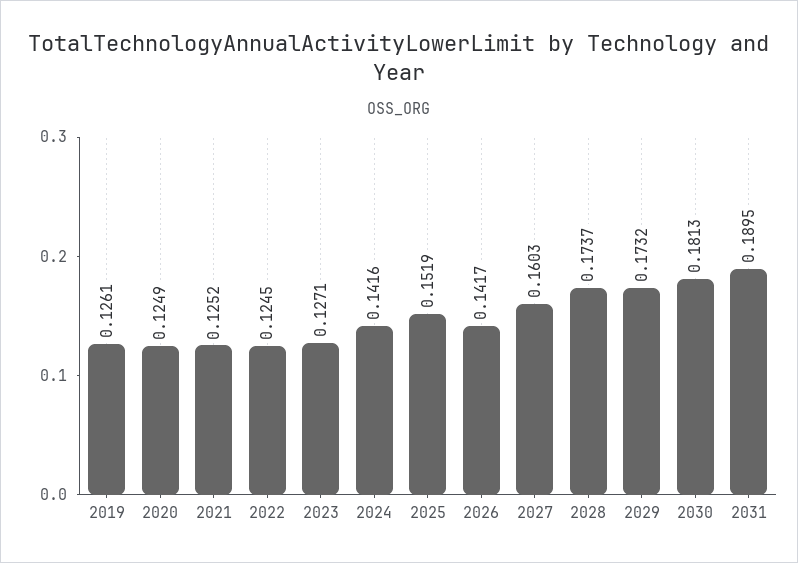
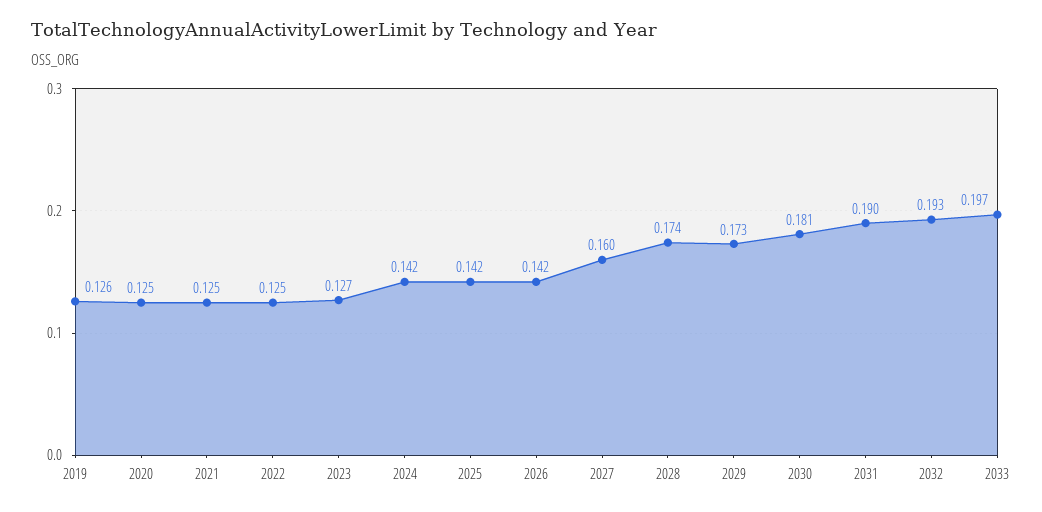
2025: 0.1519 -> 0.142
2032: none -> 0.193
2033: none -> 0.197

